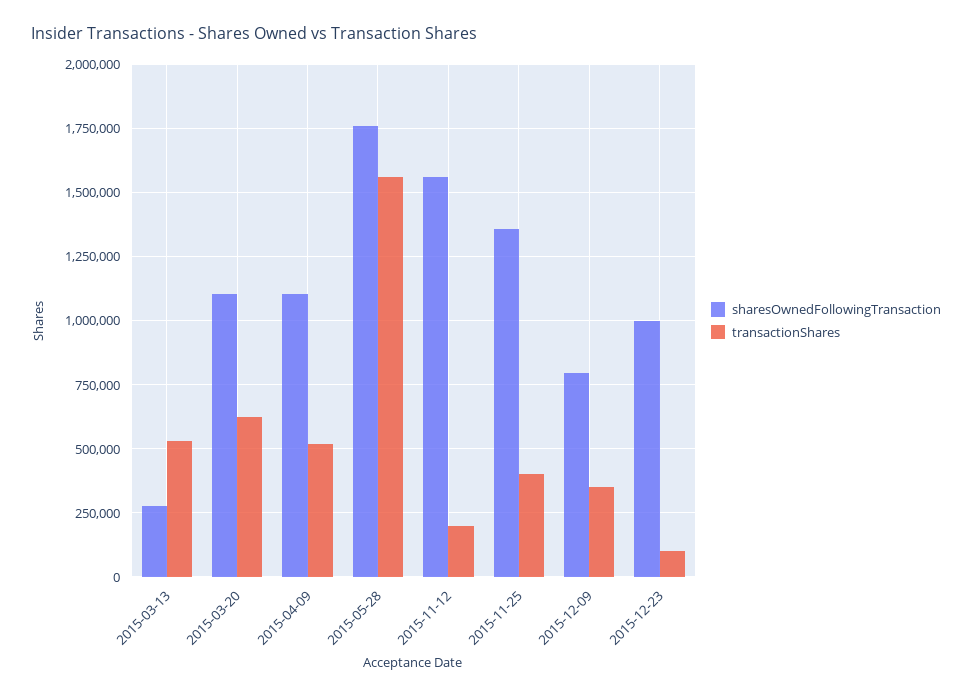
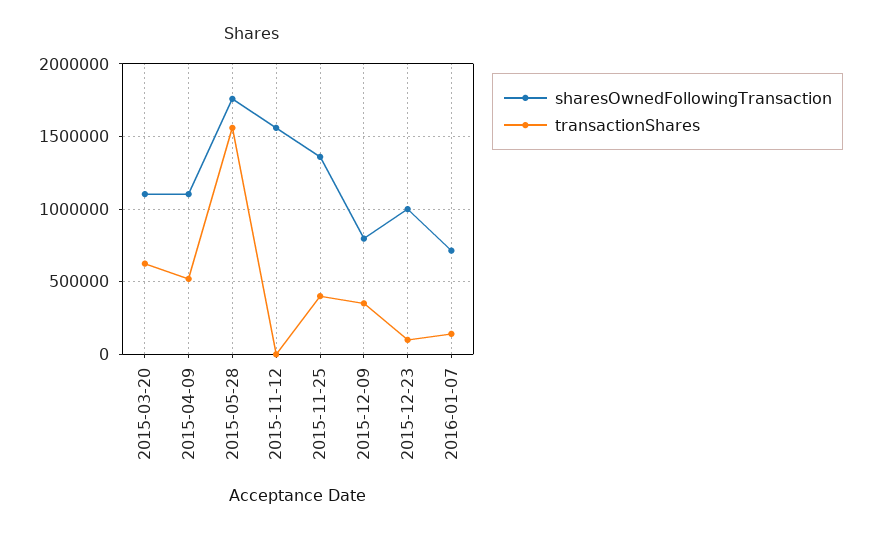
sharesOwnedFollowingTransaction, 2015-03-13: 275000 -> none
transactionShares, 2015-03-13: 525000 -> none
transactionShares, 2015-11-12: 200000 -> 0
sharesOwnedFollowingTransaction, 2016-01-07: none -> 700000
transactionShares, 2016-01-07: none -> 150000

